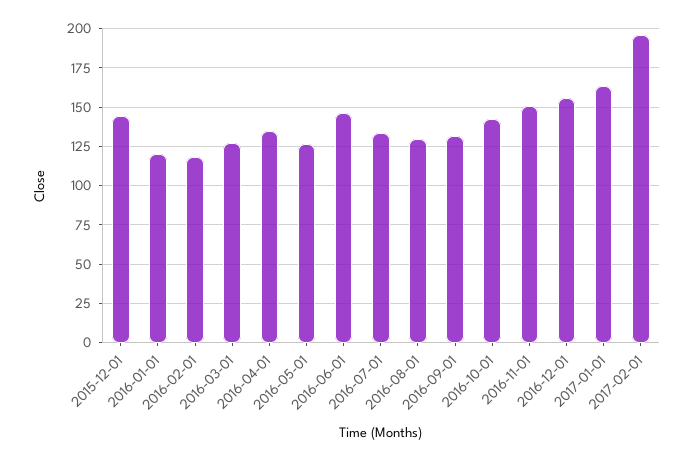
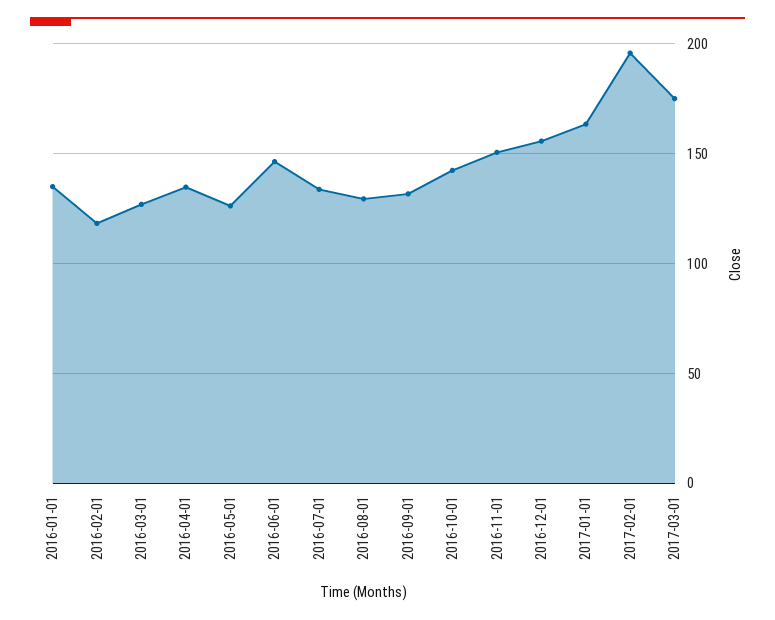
2015-12-01: 145 -> none
2016-01-01: 120 -> 135
2017-03-01: none -> 175

